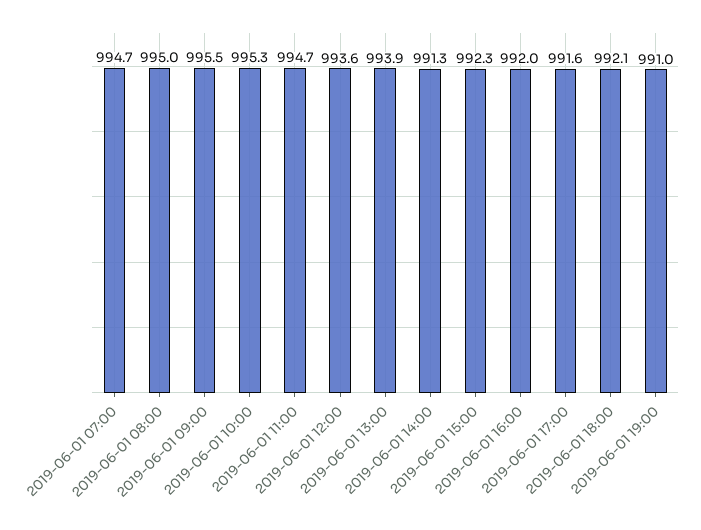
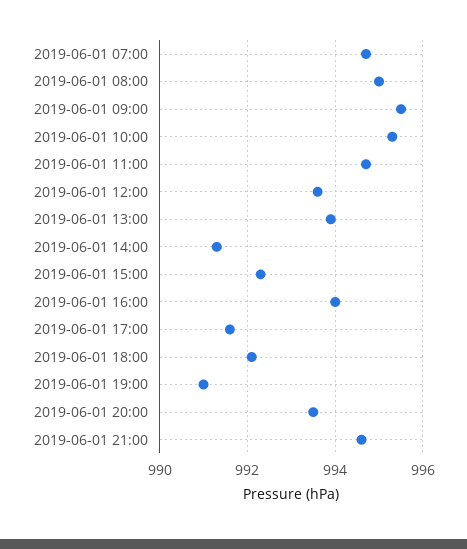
2019-06-01 16:00: 992 -> 994
2019-06-01 20:00: none -> 993.5
2019-06-01 21:00: none -> 994.5

